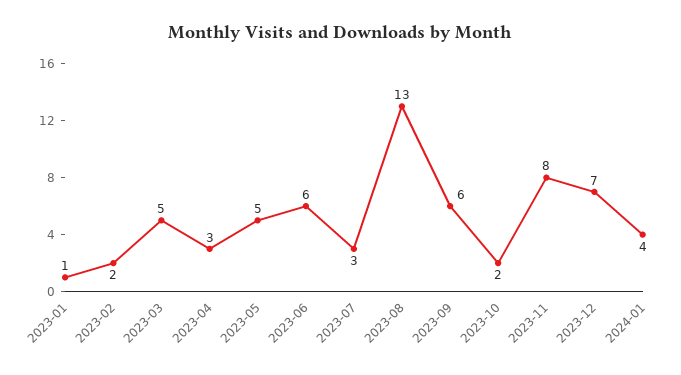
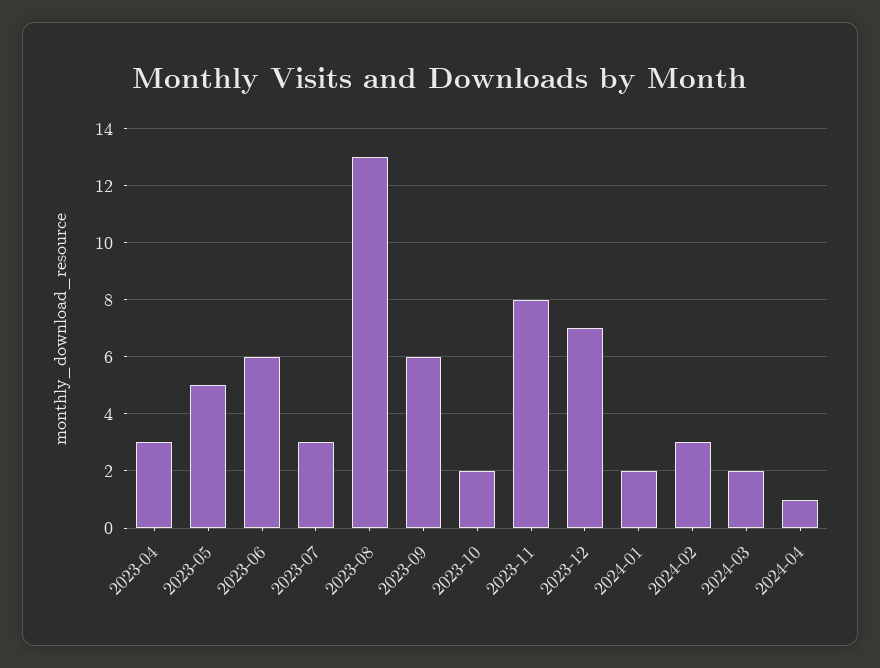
2023-01: 1 -> none
2023-02: 2 -> none
2023-03: 5 -> none
2024-01: 4 -> 2
2024-02: none -> 3
2024-03: none -> 2
2024-04: none -> 1

